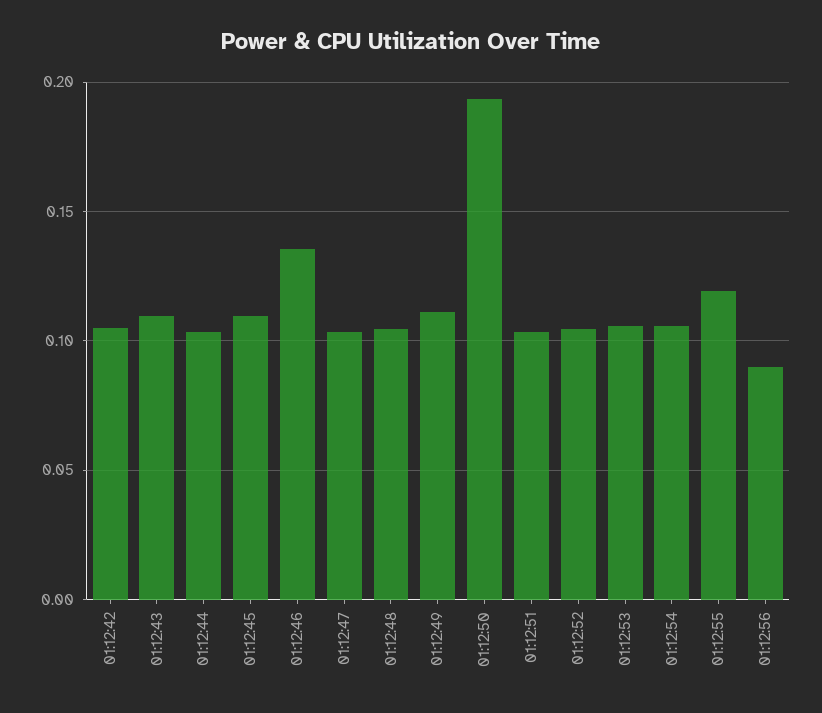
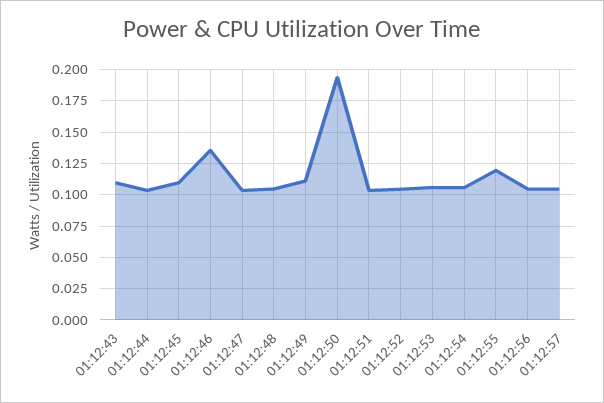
01:12:42: 0.105 -> none
01:12:56: 0.09 -> 0.105
01:12:57: none -> 0.105

